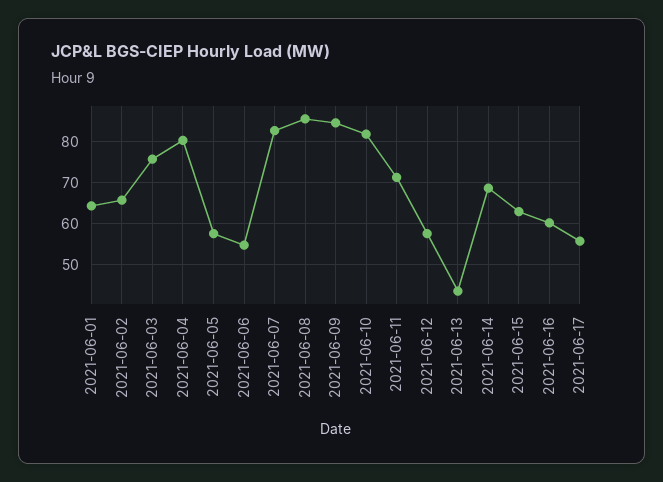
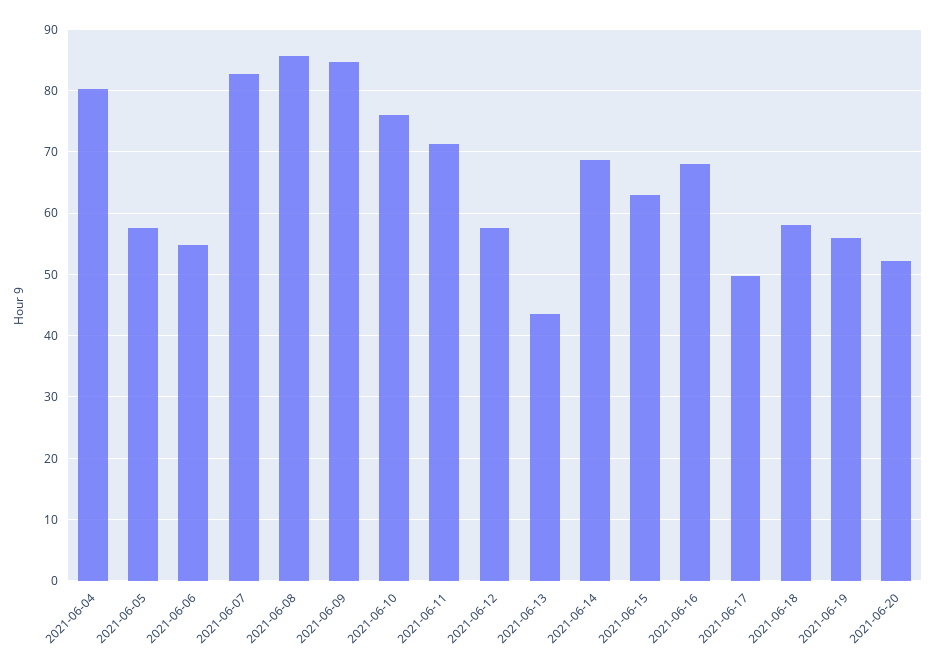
2021-06-01: 64 -> none
2021-06-02: 66 -> none
2021-06-03: 76 -> none
2021-06-10: 82 -> 76
2021-06-16: 60 -> 68
2021-06-17: 56 -> 50
2021-06-18: none -> 58
2021-06-19: none -> 56
2021-06-20: none -> 52

